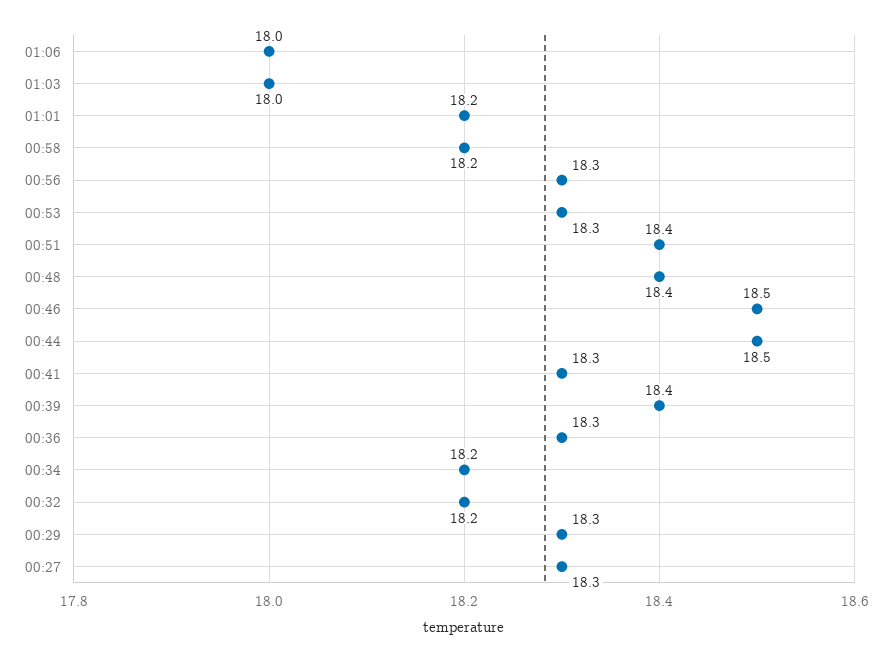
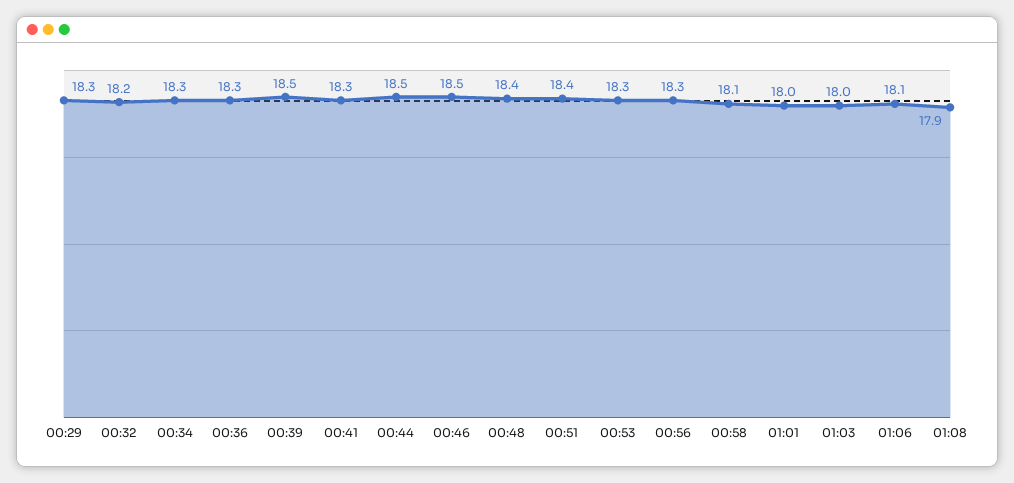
01:06: 18 -> 18.1
01:01: 18.2 -> 18
00:58: 18.2 -> 18.1
00:39: 18.4 -> 18.5
00:34: 18.2 -> 18.3
00:27: 18.3 -> none
01:08: none -> 17.9

